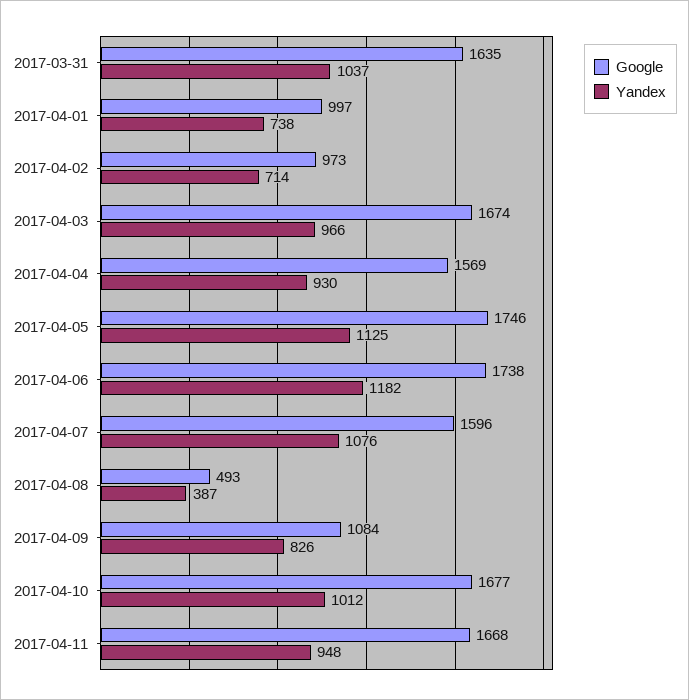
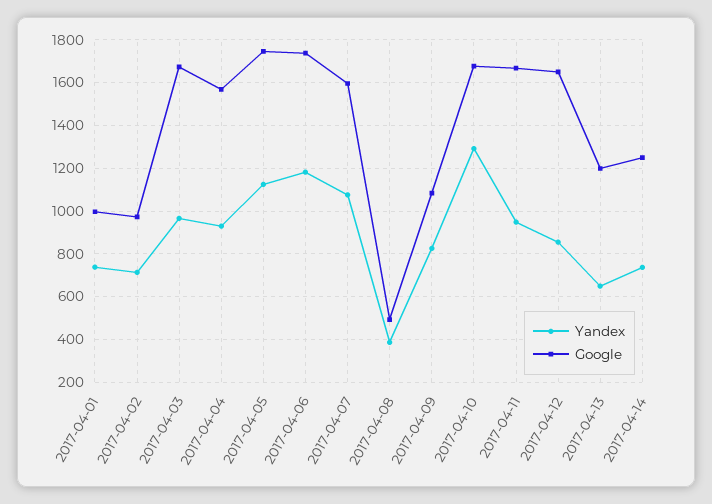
Google, 2017-03-31: 1635 -> none
Yandex, 2017-03-31: 1037 -> none
Yandex, 2017-04-10: 1012 -> 1300
Yandex, 2017-04-12: none -> 850
Google, 2017-04-12: none -> 1650
Yandex, 2017-04-13: none -> 650
Google, 2017-04-13: none -> 1200
Yandex, 2017-04-14: none -> 750
Google, 2017-04-14: none -> 1250

